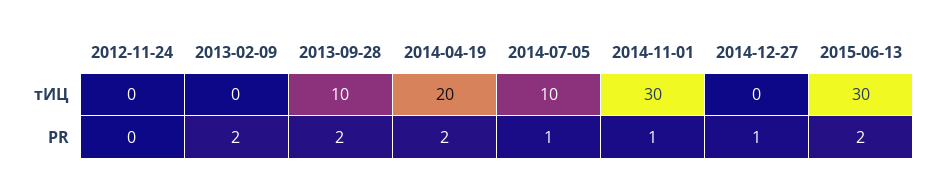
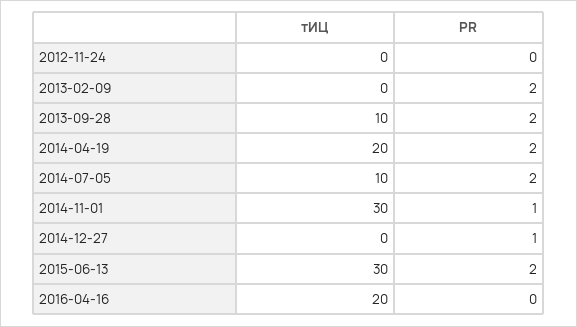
2014-07-05, PR: 1 -> 2
2016-04-16, тИЦ: none -> 20
2016-04-16, PR: none -> 0

